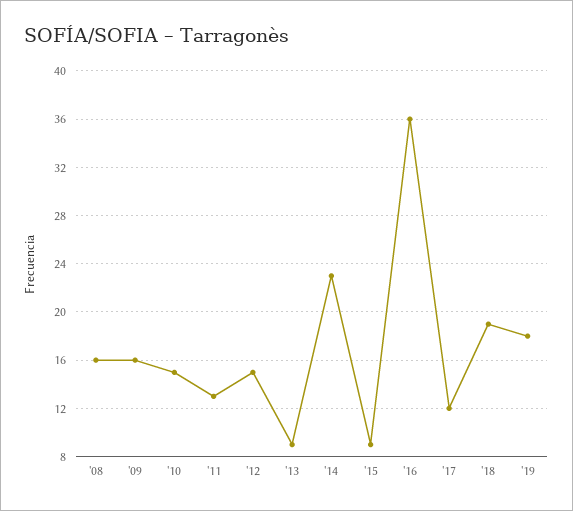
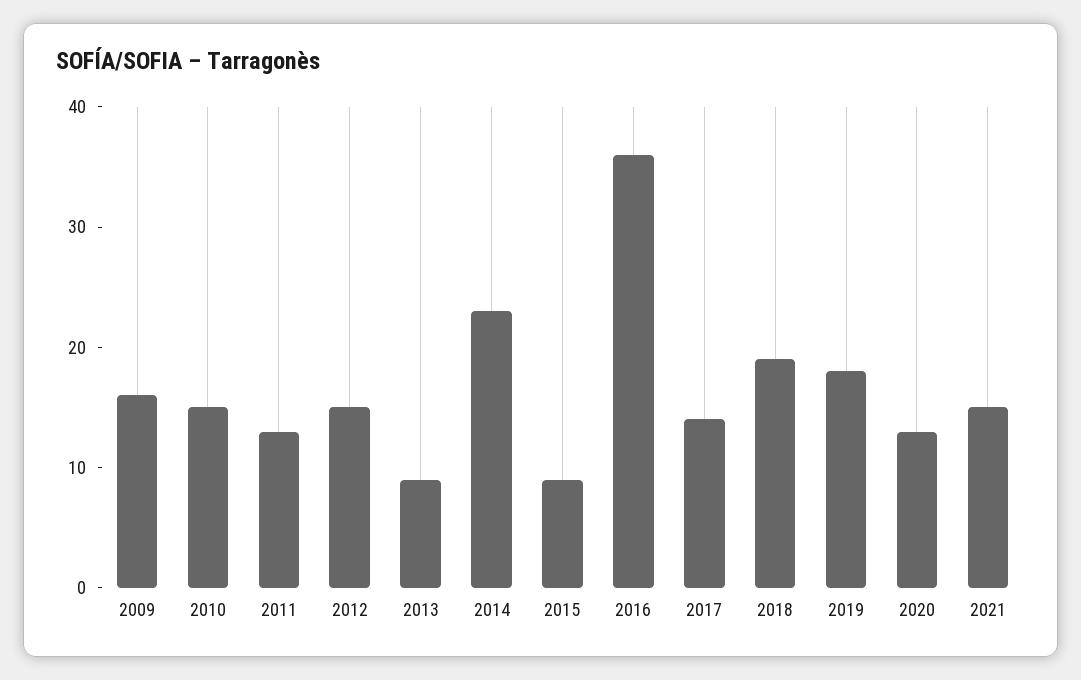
'08: 16 -> none
'17: 12 -> 14
2020: none -> 13
2021: none -> 15

